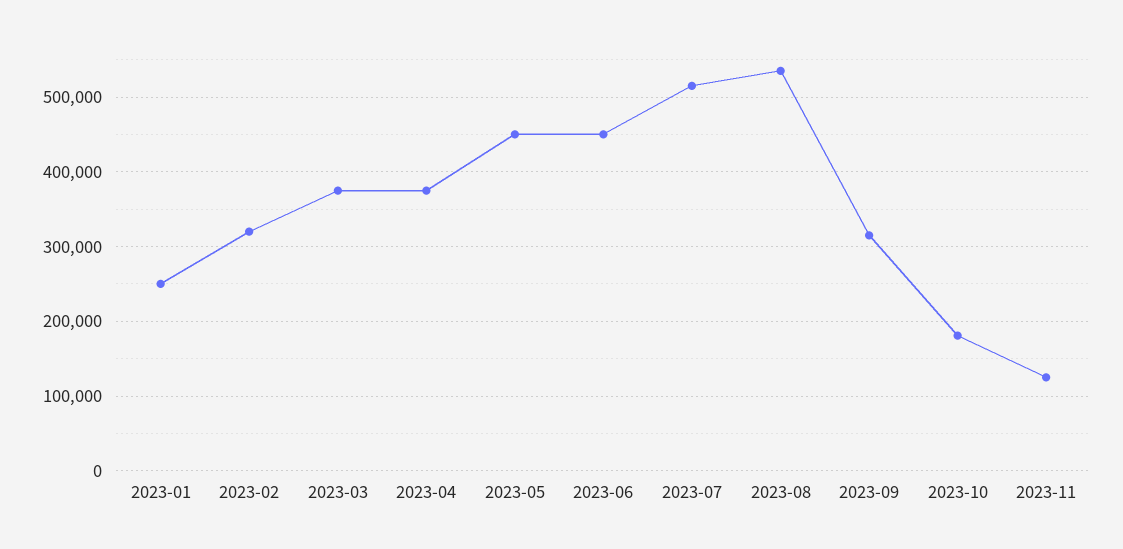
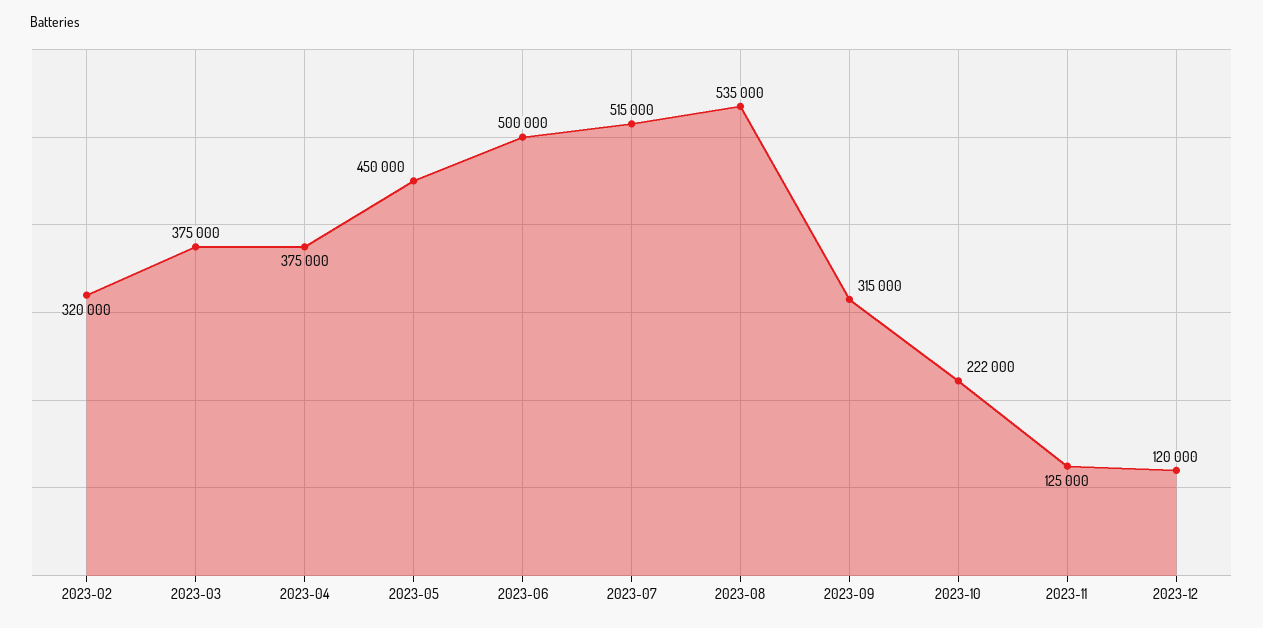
2023-01: 250000 -> none
2023-06: 450000 -> 500000
2023-10: 180000 -> 222000
2023-12: none -> 120000

